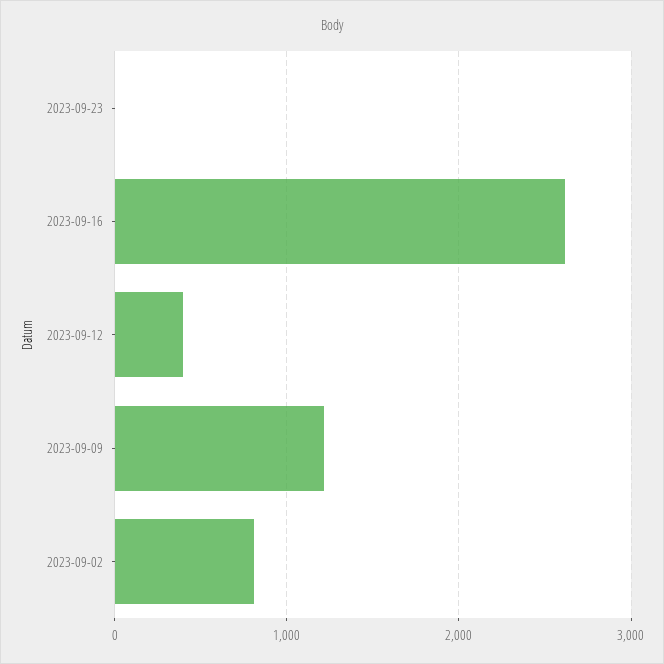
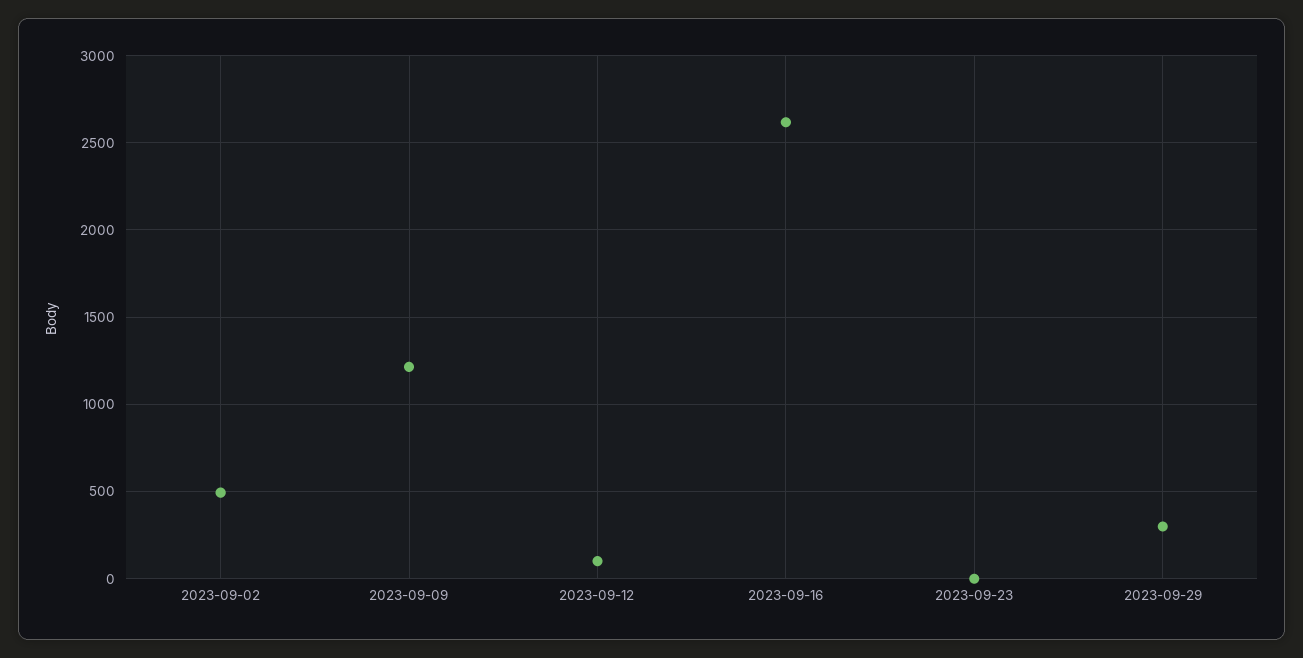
2023-09-12: 400 -> 100
2023-09-02: 800 -> 500
2023-09-29: none -> 300

